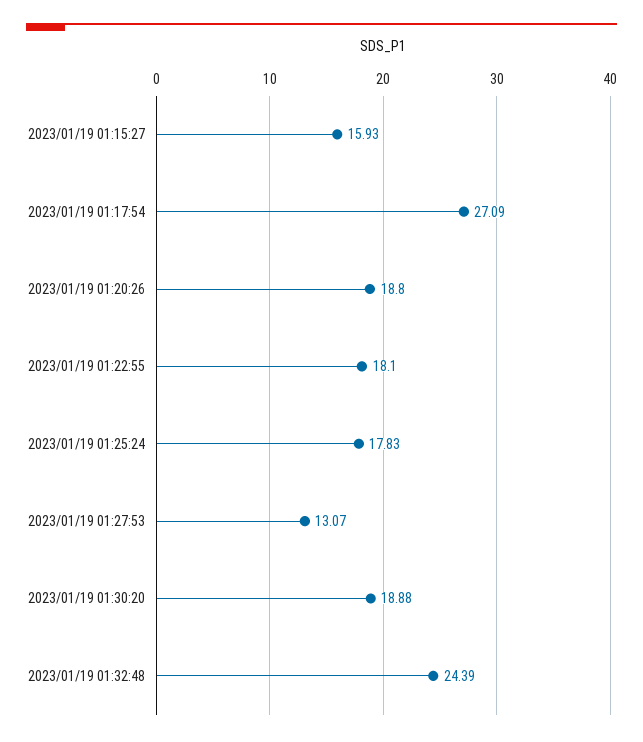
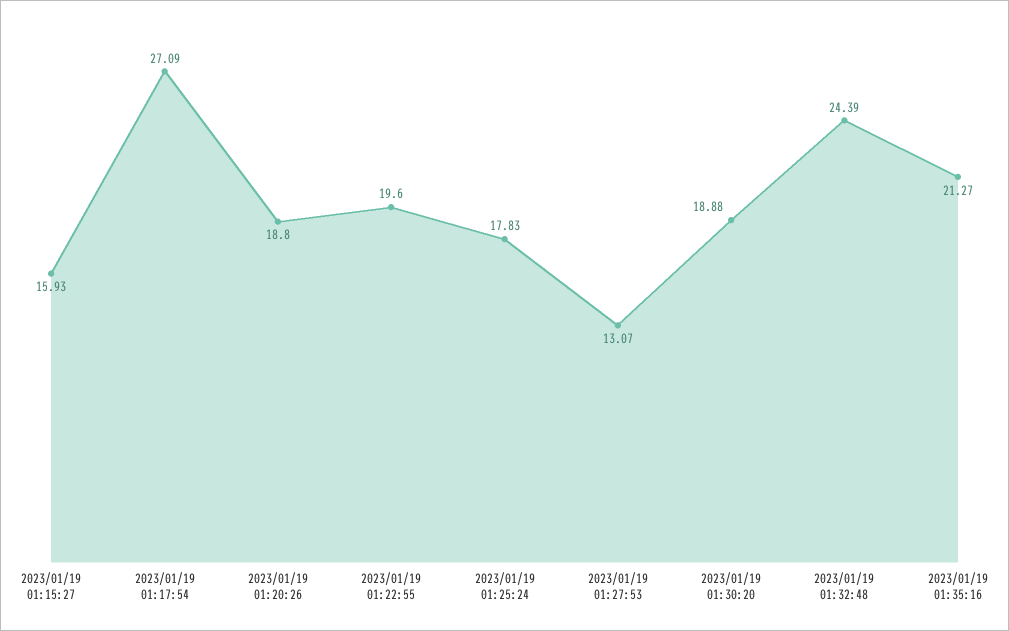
2023/01/19 01:22:55: 18.1 -> 19.6
2023/01/19 01:35:16: none -> 21.27

